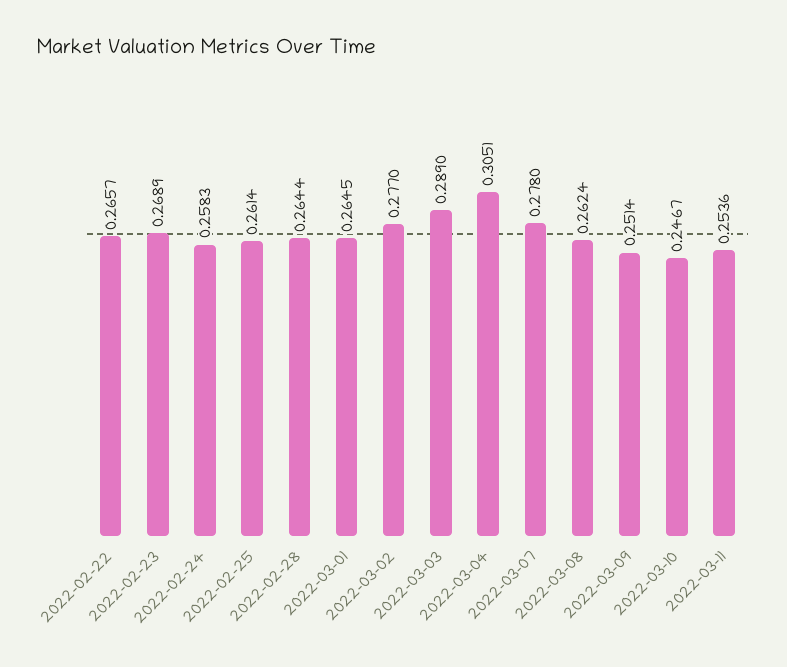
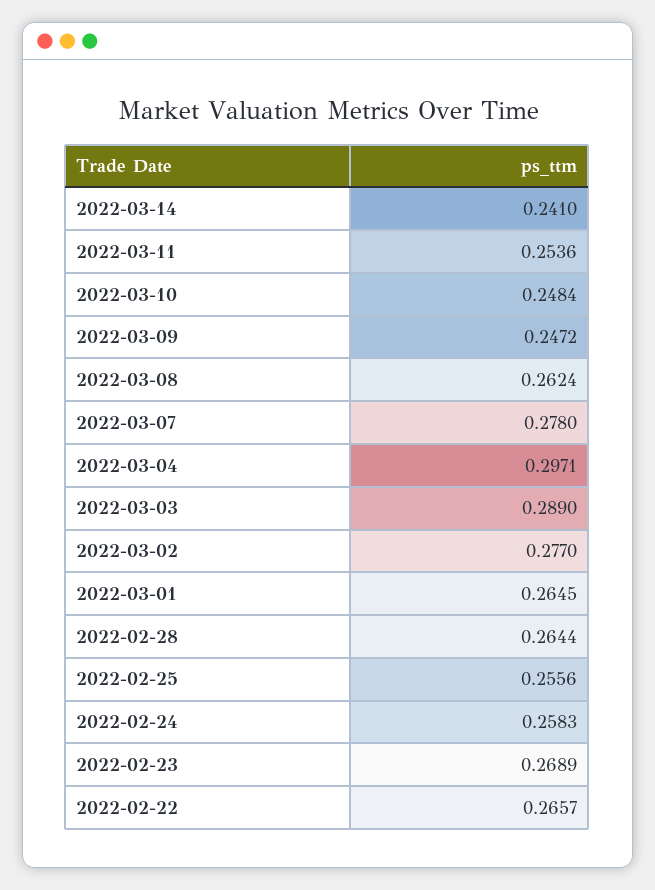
2022-02-25: 0.2614 -> 0.2556
2022-03-04: 0.3051 -> 0.2971
2022-03-09: 0.2514 -> 0.2472
2022-03-10: 0.2467 -> 0.2484
2022-03-14: none -> 0.241

